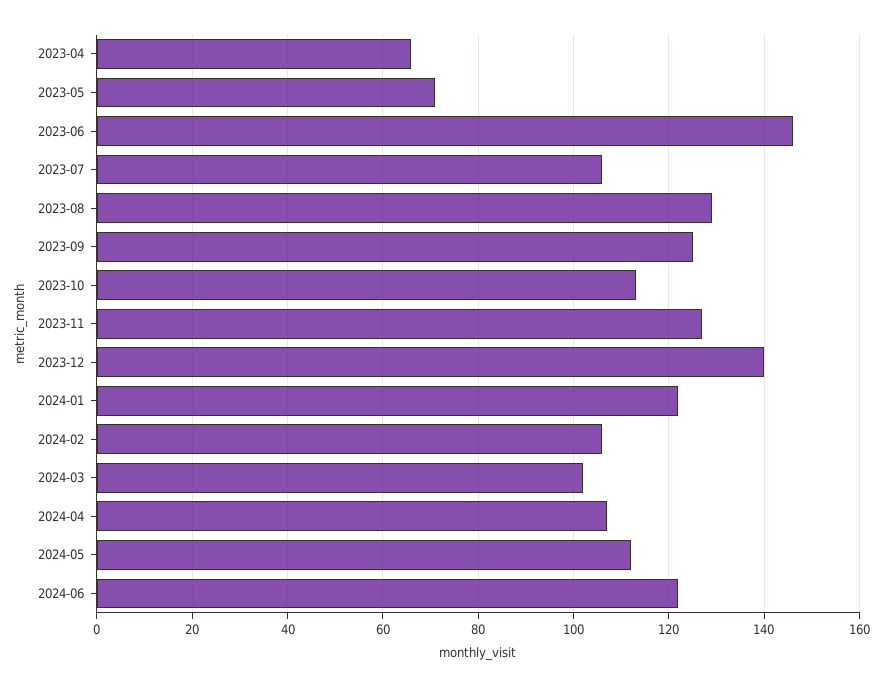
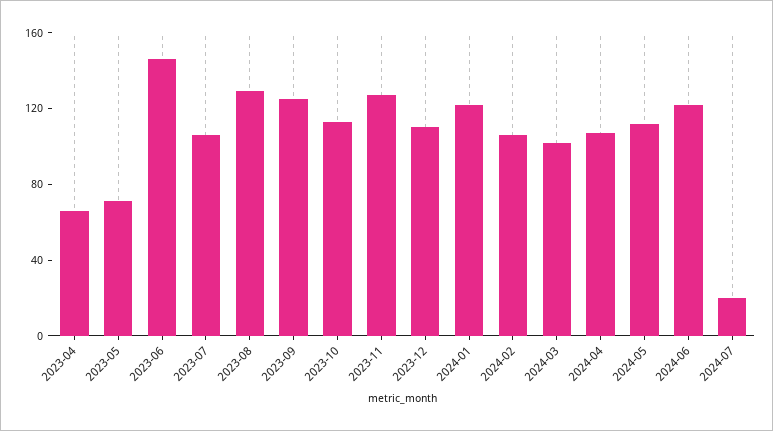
2023-12: 140 -> 110
2024-07: none -> 20

